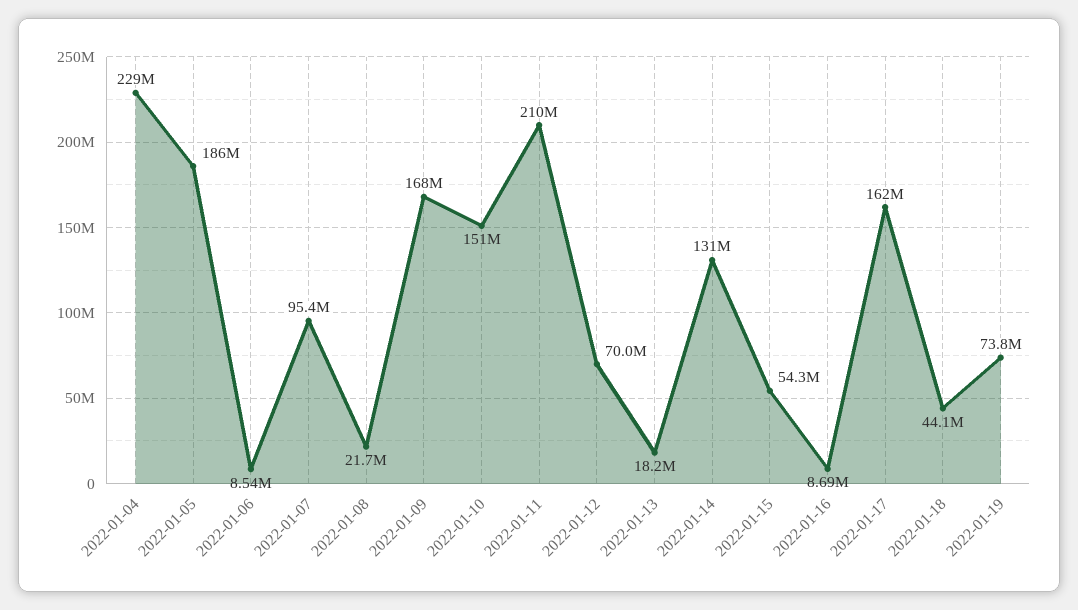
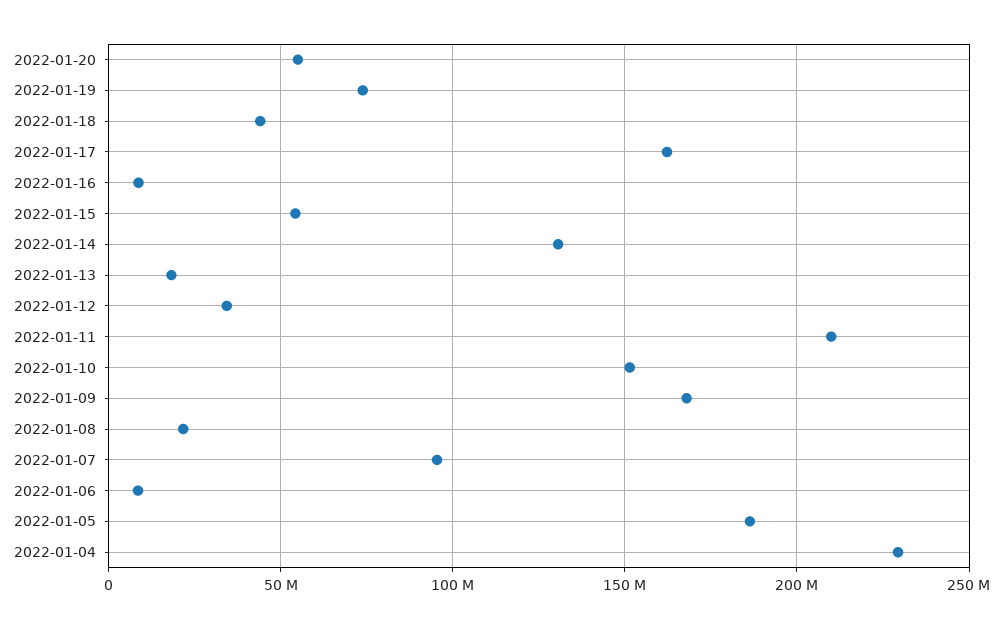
2022-01-12: 70000000 -> 35000000
2022-01-20: none -> 55000000

